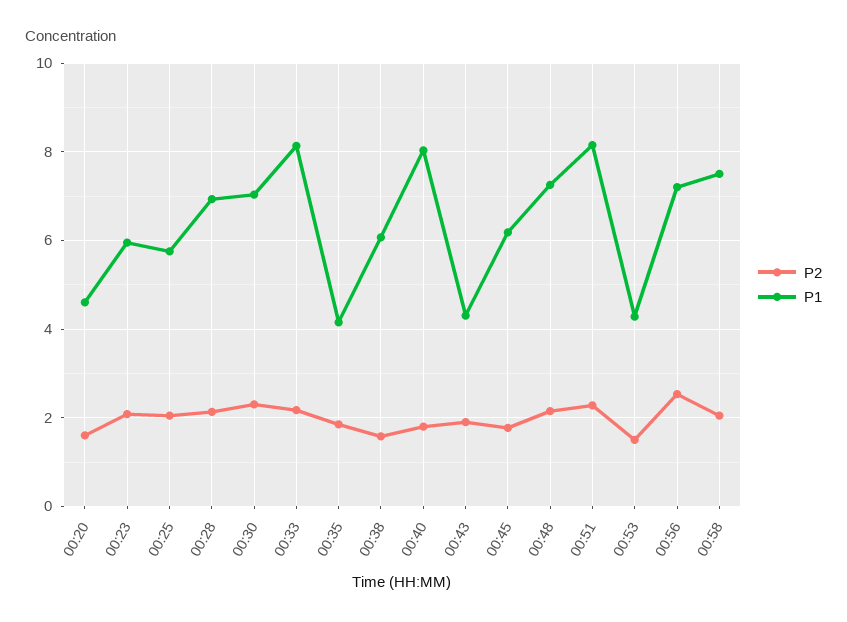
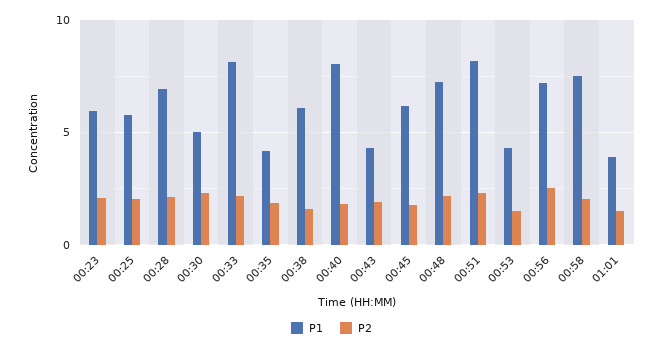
P2, 00:20: 1.6 -> none
P1, 00:20: 4.6 -> none
P1, 00:30: 7 -> 5
P1, 01:01: none -> 4
P2, 01:01: none -> 1.5

